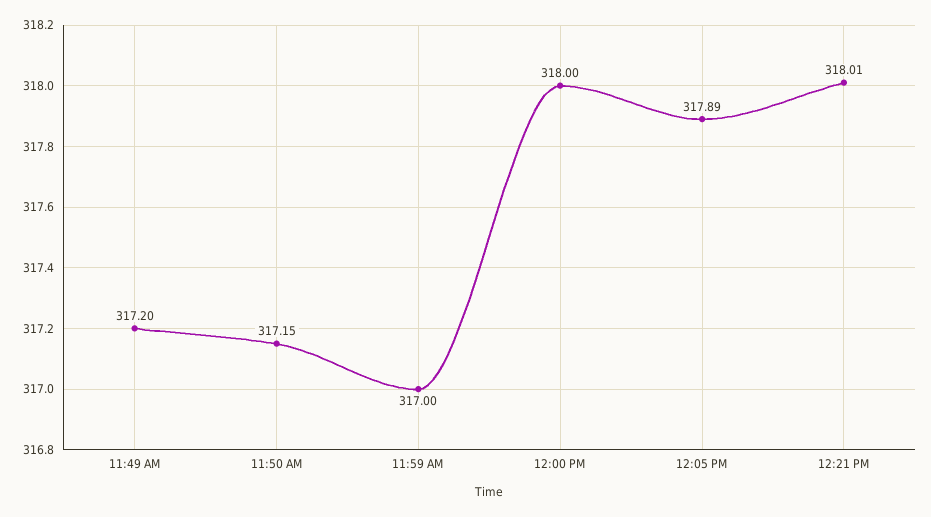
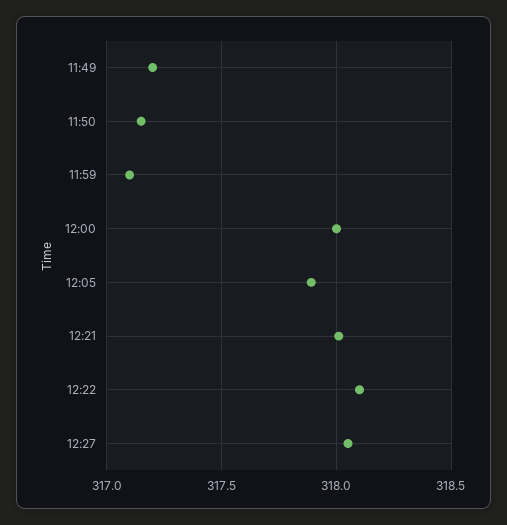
11:59 AM: 317 -> 317.1
12:22: none -> 318.1
12:27: none -> 318.05

